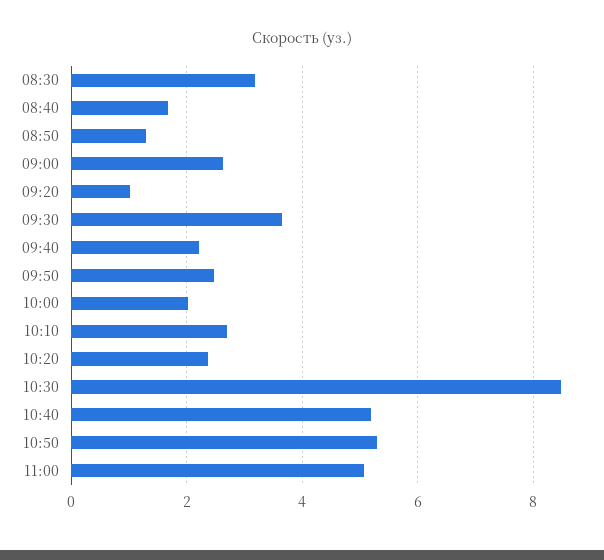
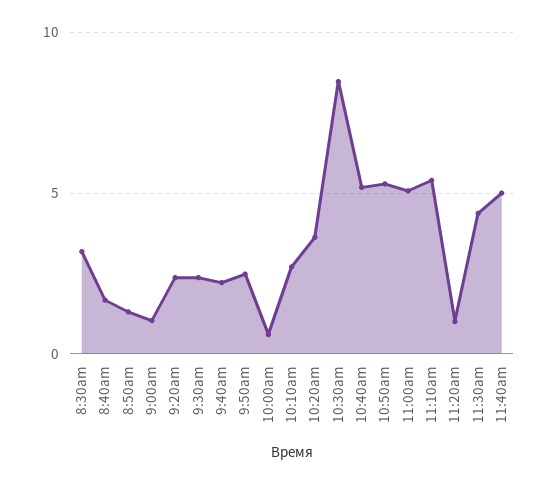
09:00: 2.6 -> 1
09:20: 1 -> 2.5
09:30: 3.6 -> 2.5
10:00: 2 -> 0.5
10:20: 2.4 -> 3.5
11:10am: none -> 5.5
11:20am: none -> 1
11:30am: none -> 4.5
11:40am: none -> 5

